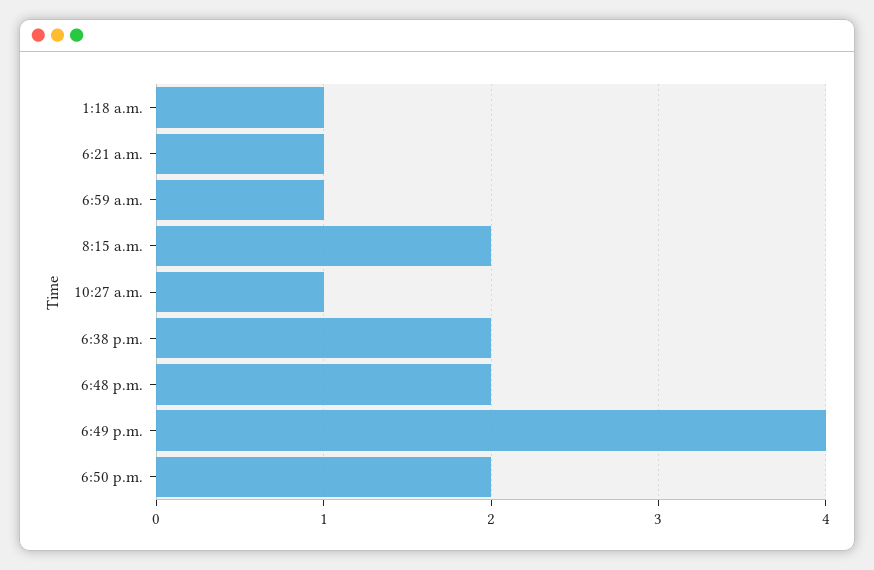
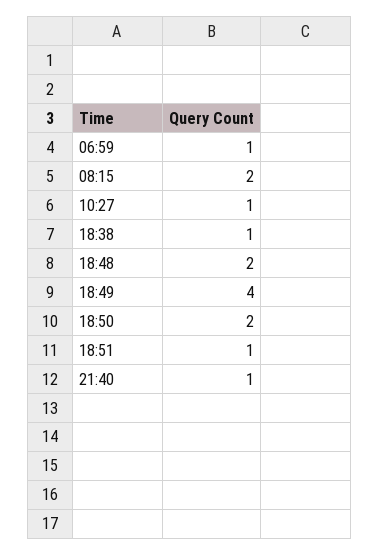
1:18 a.m.: 1 -> none
6:21 a.m.: 1 -> none
6:38 p.m.: 2 -> 1
18:51: none -> 1
21:40: none -> 1

